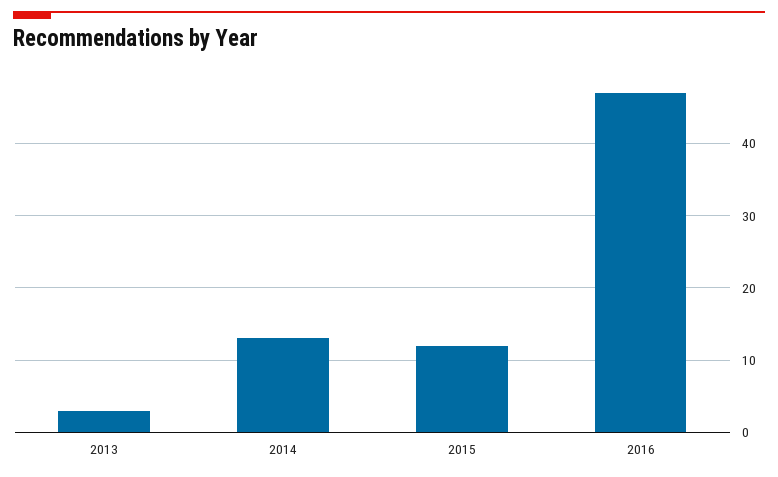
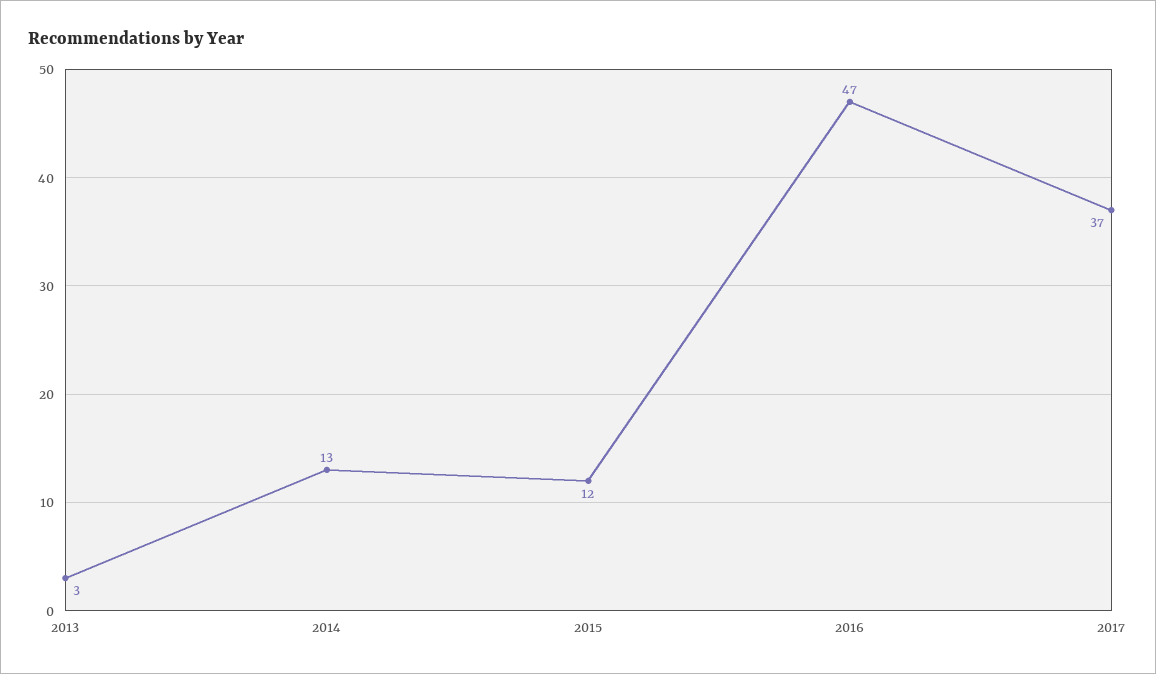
2017: none -> 37

